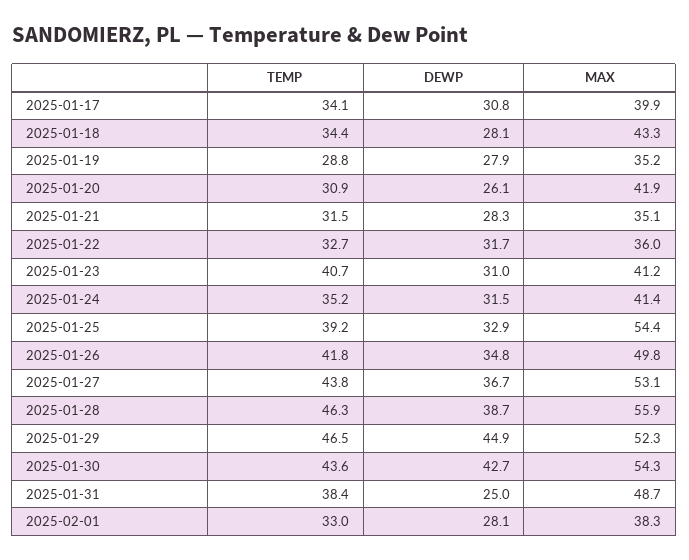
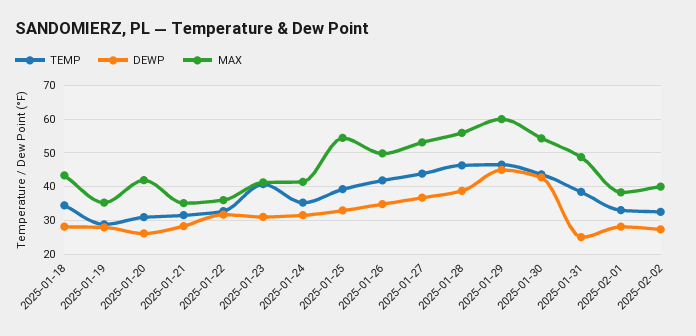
TEMP, 2025-01-17: 34.1 -> none
DEWP, 2025-01-17: 30.8 -> none
MAX, 2025-01-17: 39.9 -> none
MAX, 2025-01-29: 52.3 -> 60
TEMP, 2025-02-02: none -> 32
DEWP, 2025-02-02: none -> 28
MAX, 2025-02-02: none -> 40

